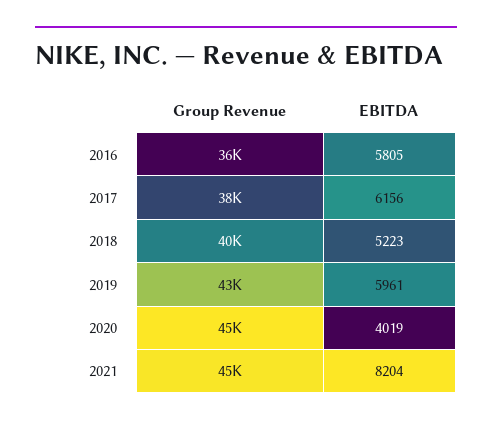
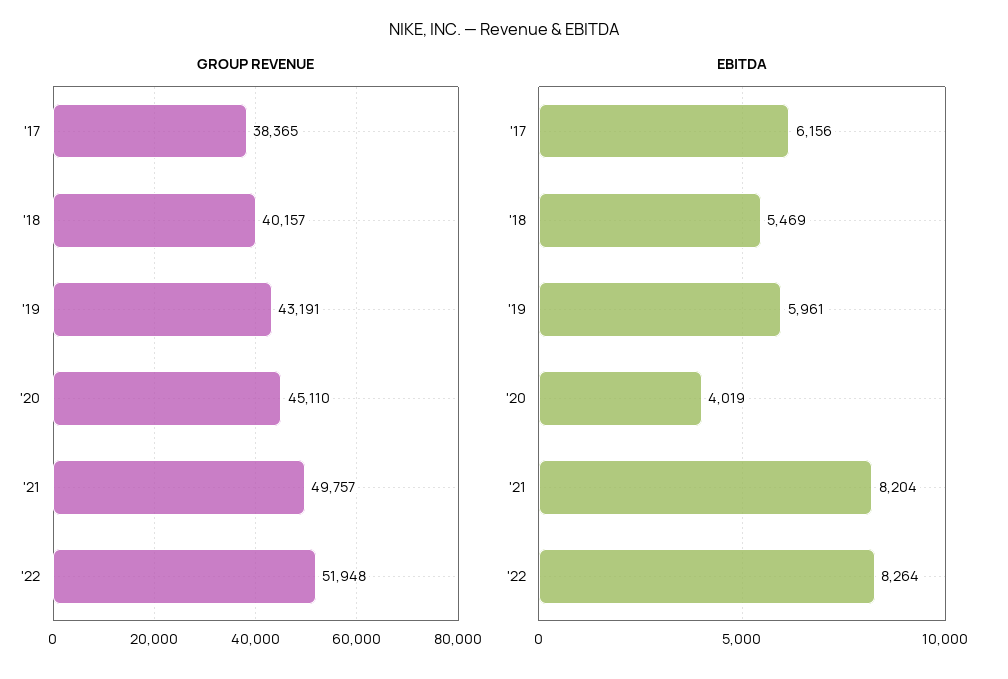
Group Revenue, 2016: 36000 -> none
EBITDA, 2016: 5805 -> none
EBITDA, 2018: 5223 -> 5469
Group Revenue, 2021: 45000 -> 49757
Group Revenue, '22: none -> 51948
EBITDA, '22: none -> 8264

